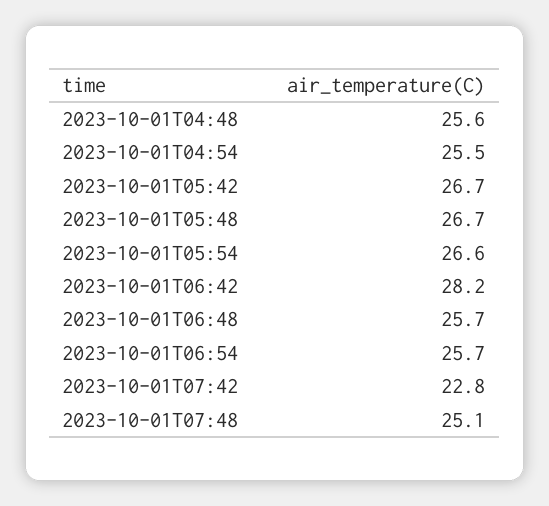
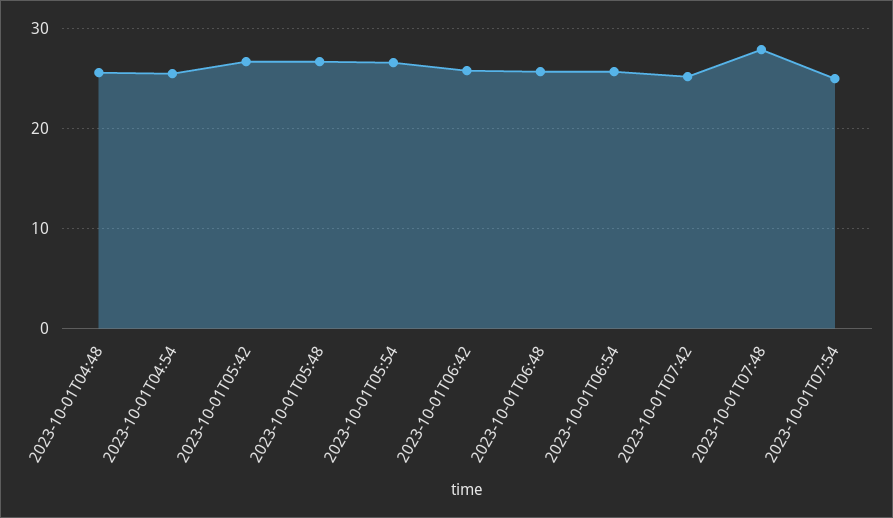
2023-10-01T06:42: 28.2 -> 26
2023-10-01T07:42: 22.8 -> 25
2023-10-01T07:48: 25.1 -> 28
2023-10-01T07:54: none -> 25

